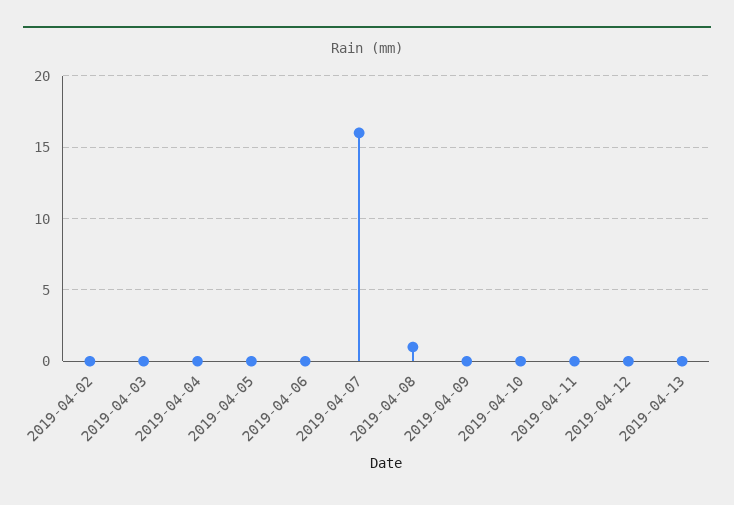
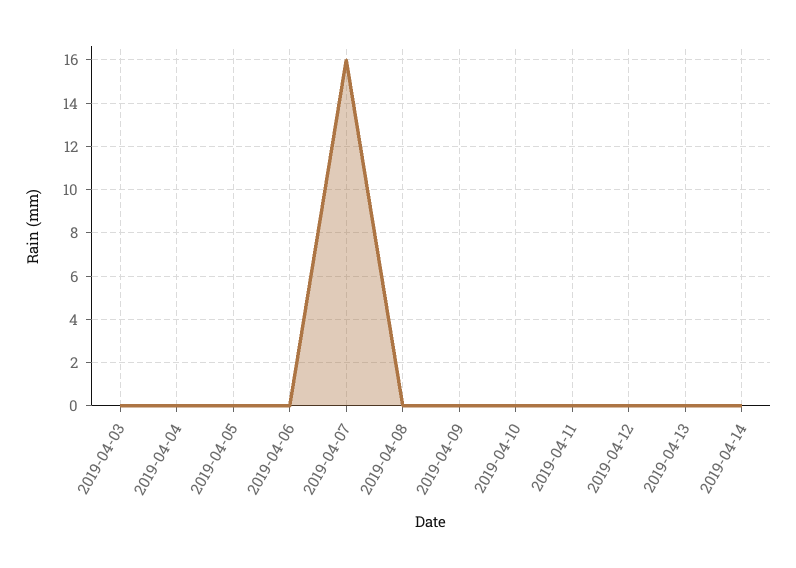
2019-04-02: 0 -> none
2019-04-08: 1 -> 0
2019-04-14: none -> 0

